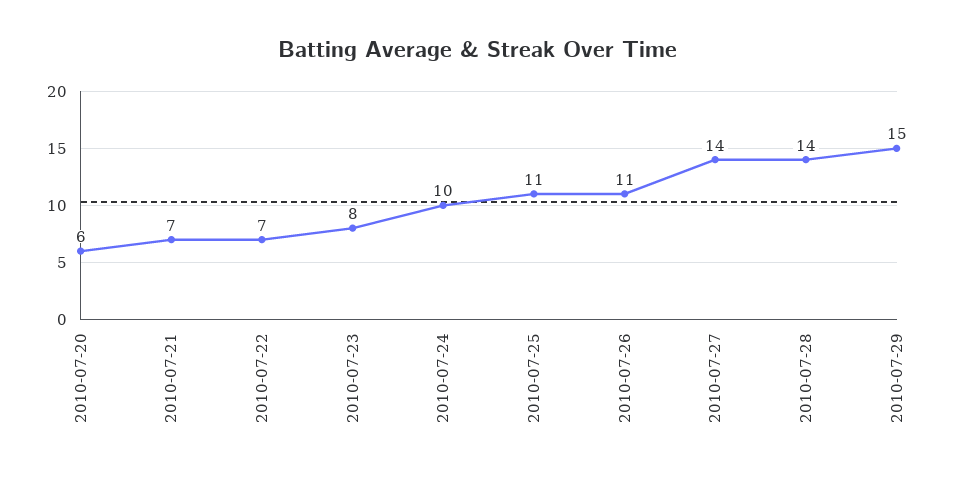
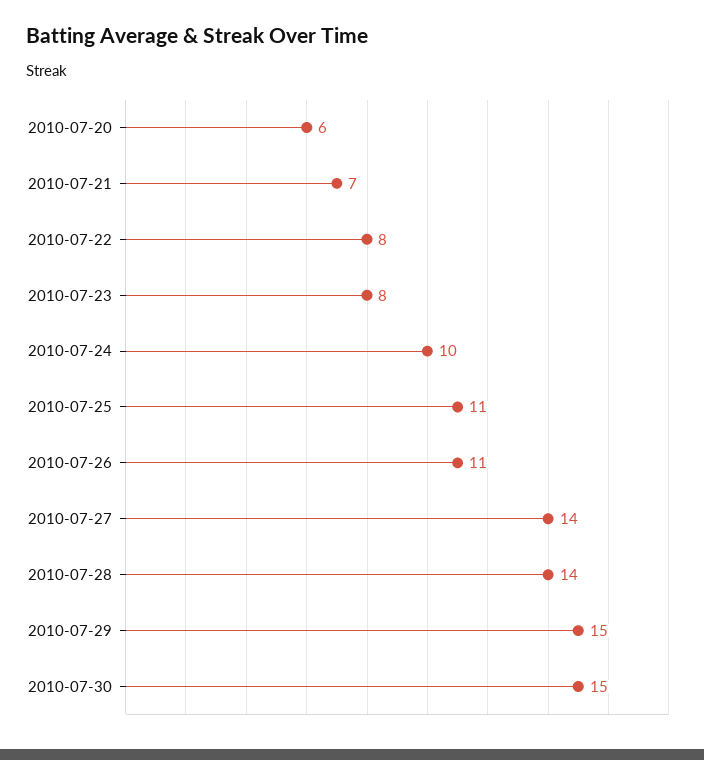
2010-07-22: 7 -> 8
2010-07-30: none -> 15

